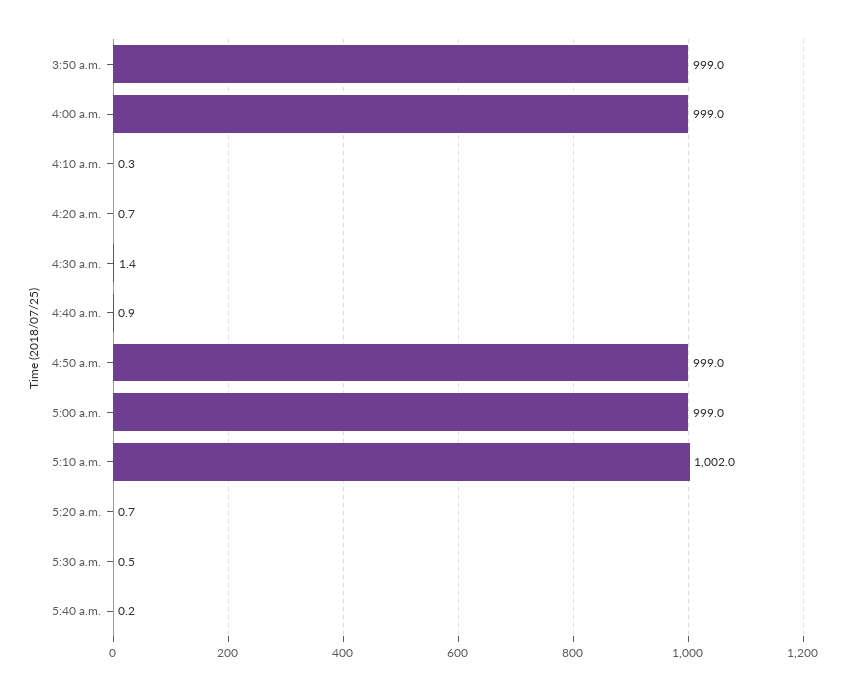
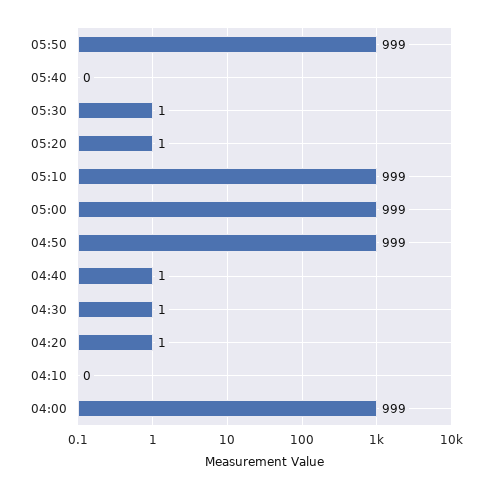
3:50 a.m.: 999 -> none
5:10 a.m.: 1002 -> 999
05:50: none -> 999

